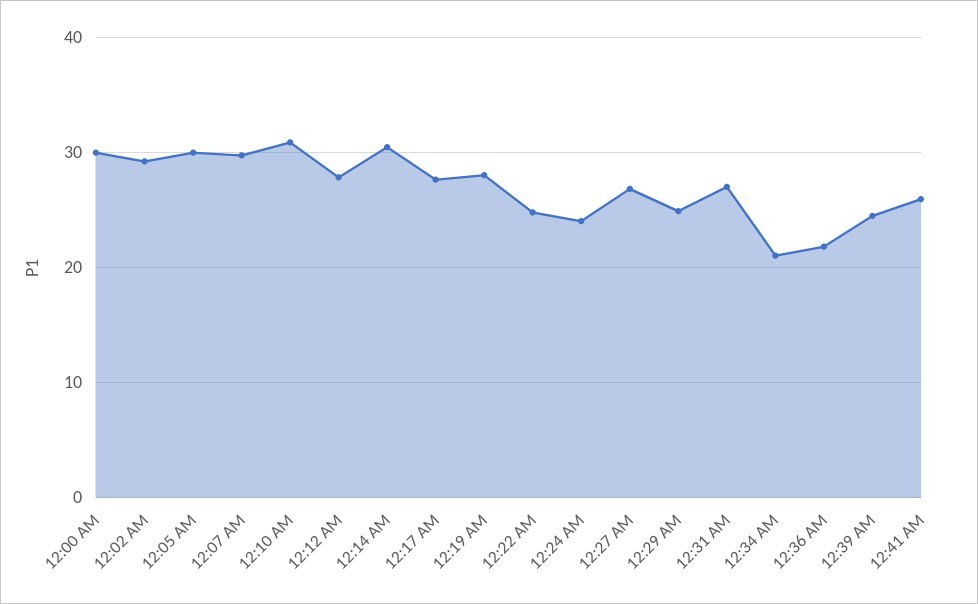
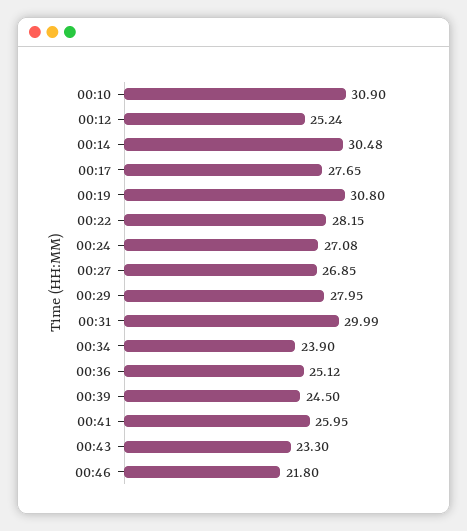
12:00 AM: 30 -> none
12:02 AM: 29 -> none
12:05 AM: 30 -> none
12:07 AM: 30 -> none
12:12 AM: 28 -> 25.24
12:19 AM: 28 -> 30.8
12:22 AM: 25 -> 28.15
12:24 AM: 24 -> 27.08
12:29 AM: 25 -> 27.95
12:31 AM: 27 -> 29.99
12:34 AM: 21 -> 23.9
12:36 AM: 22 -> 25.12
00:43: none -> 23.3
00:46: none -> 21.8

